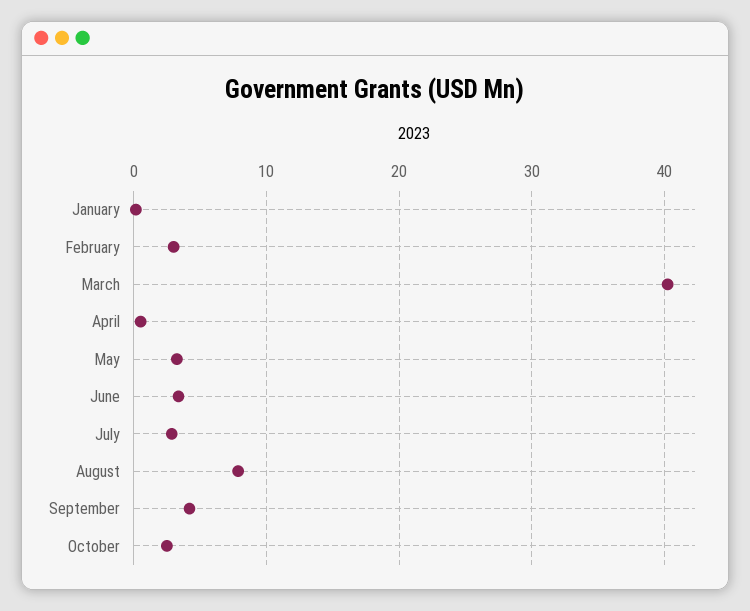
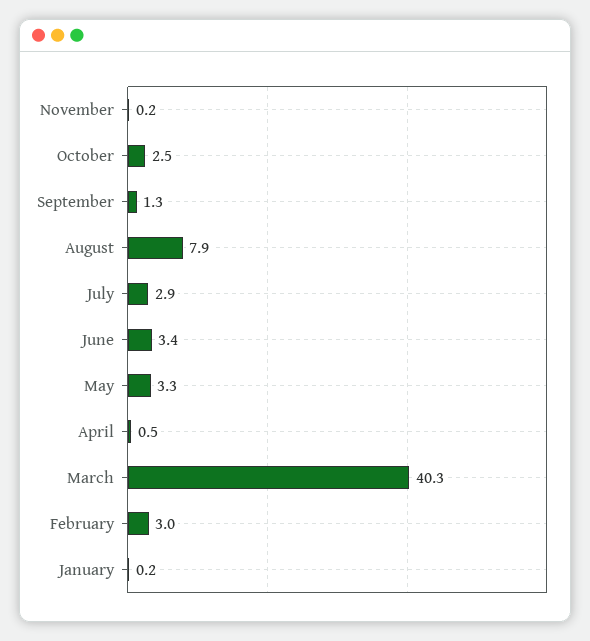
September: 4 -> 1.3
November: none -> 0.2

